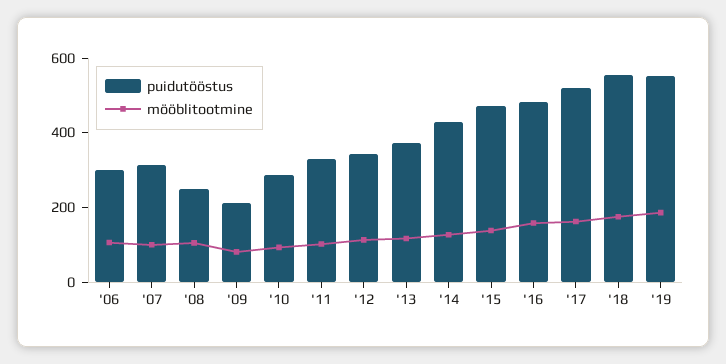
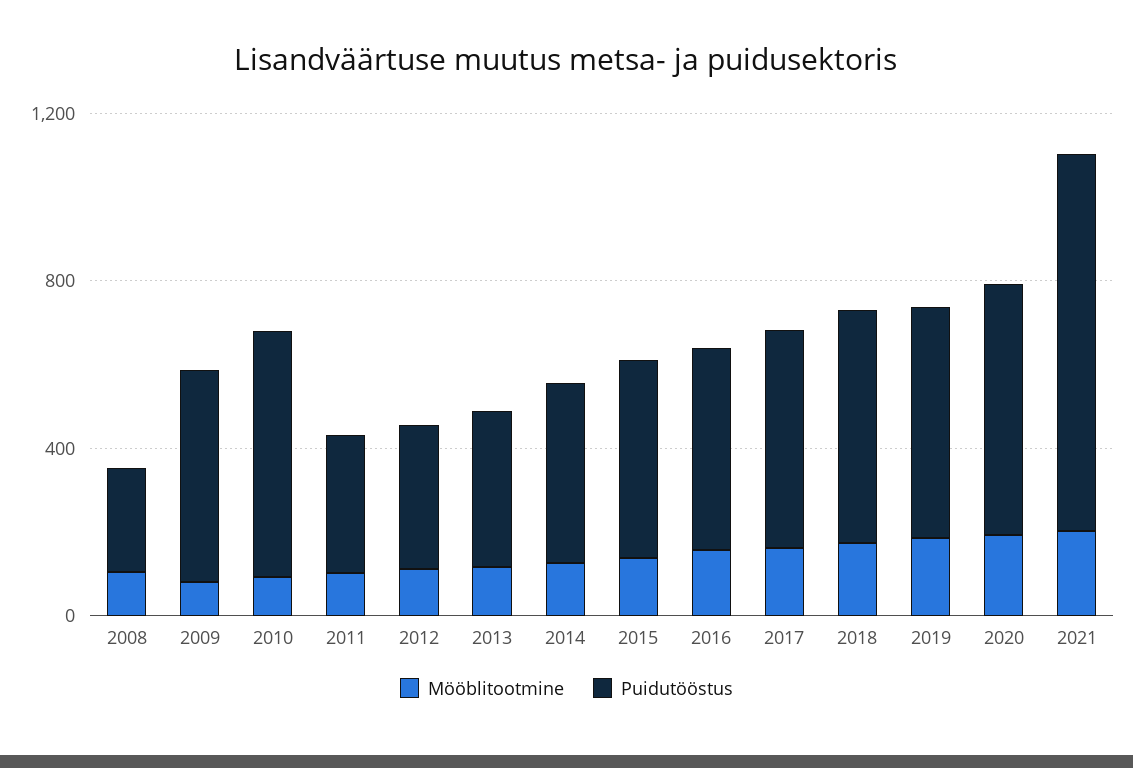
puidutööstus, '06: 300 -> none
mööblitootmine, '06: 100 -> none
puidutööstus, '07: 300 -> none
mööblitootmine, '07: 100 -> none
puidutööstus, '09: 200 -> 500
puidutööstus, '10: 300 -> 600
mööblitootmine, 2020: none -> 200
puidutööstus, 2020: none -> 600
mööblitootmine, 2021: none -> 200
puidutööstus, 2021: none -> 900

